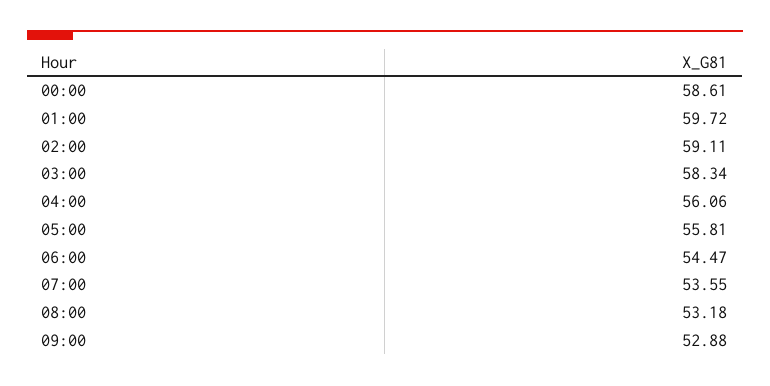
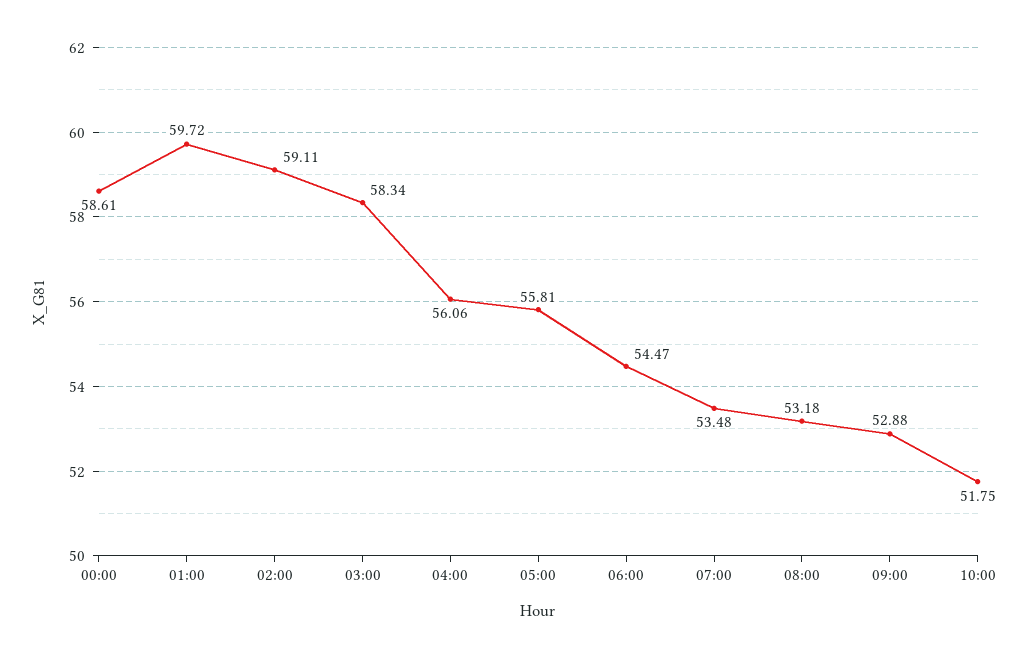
07:00: 53.55 -> 53.48
10:00: none -> 51.75

